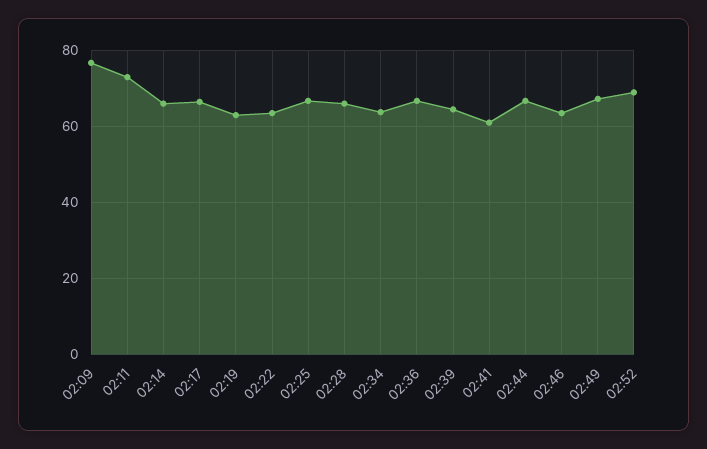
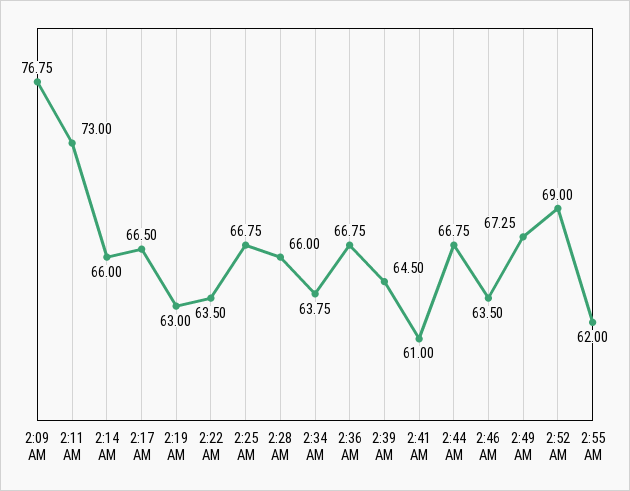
2:55 AM: none -> 62

